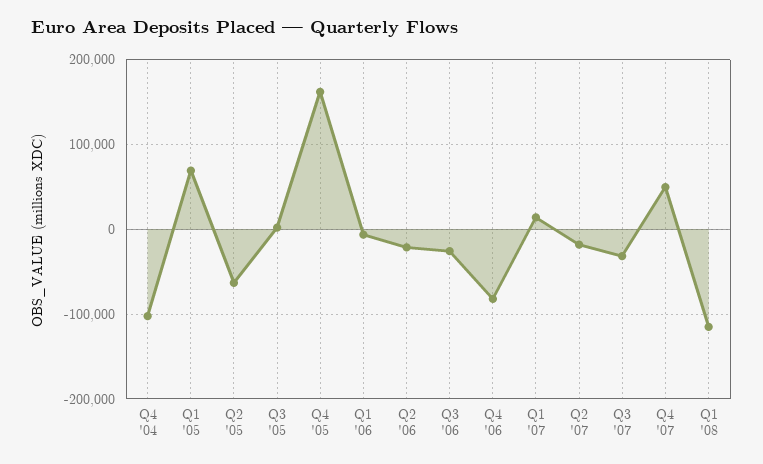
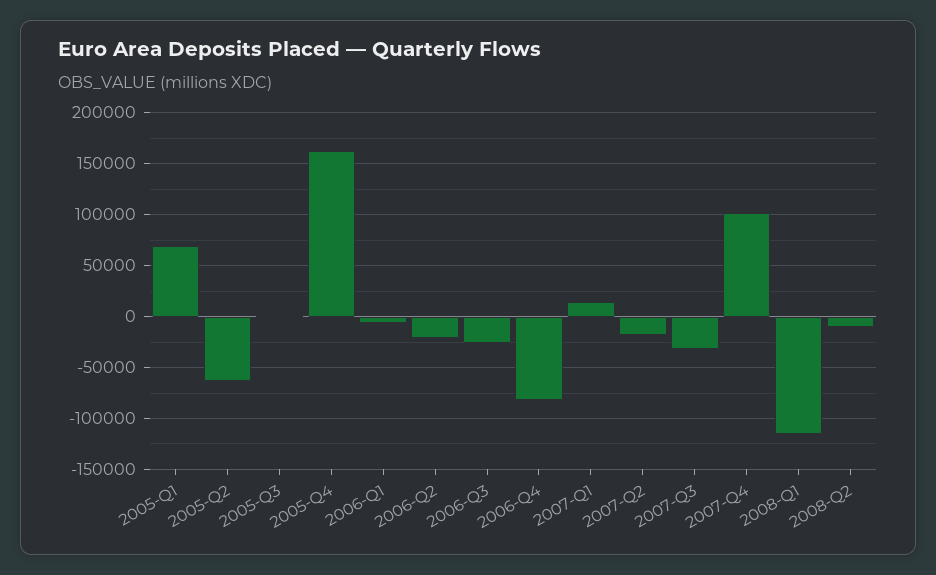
Q4 '04: -100000 -> none
Q4 '07: 50000 -> 100000
2008-Q2: none -> -10000

